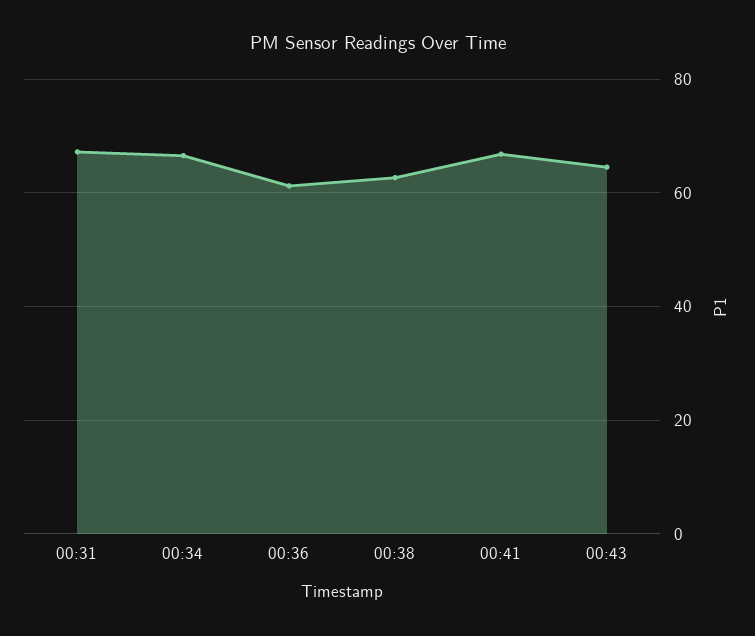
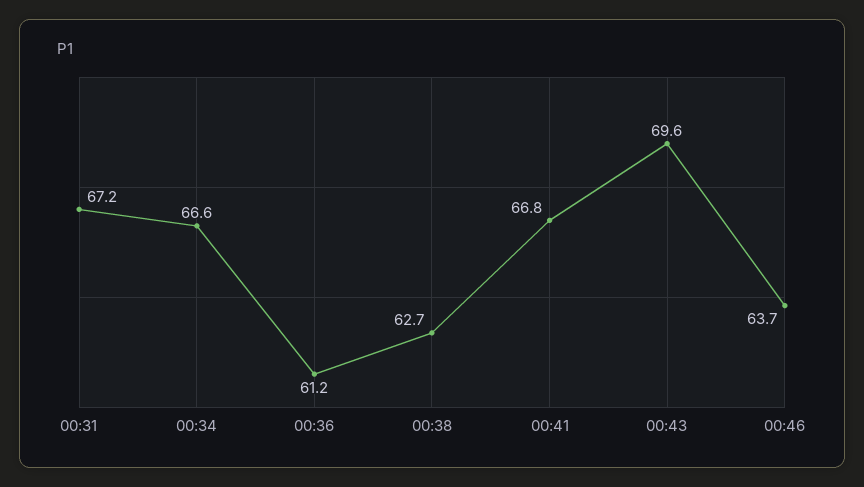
00:43: 64 -> 69.6
00:46: none -> 63.7

